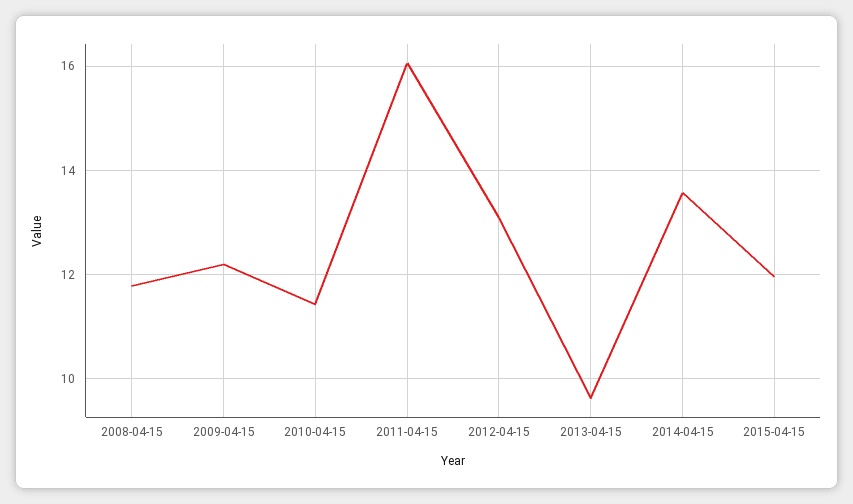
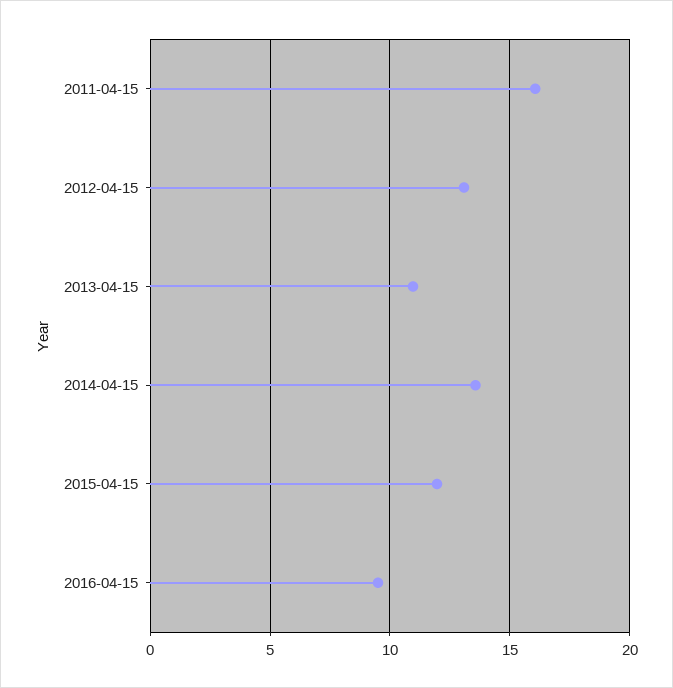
2008-04-15: 11.8 -> none
2009-04-15: 12.2 -> none
2010-04-15: 11.4 -> none
2013-04-15: 9.6 -> 11
2016-04-15: none -> 9.5

